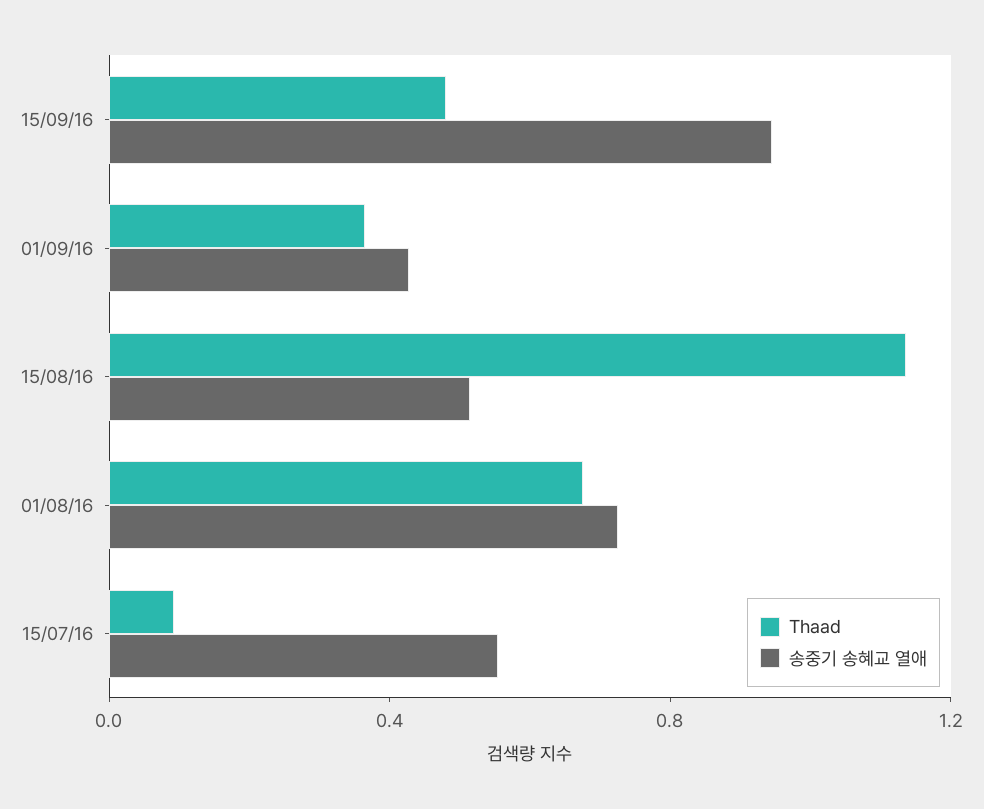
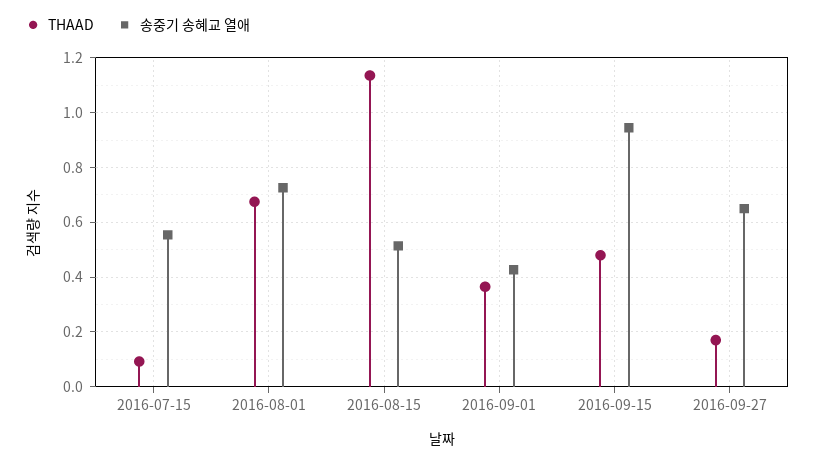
Thaad, 2016-09-27: none -> 0.175
송중기 송혜교 열애, 2016-09-27: none -> 0.65

